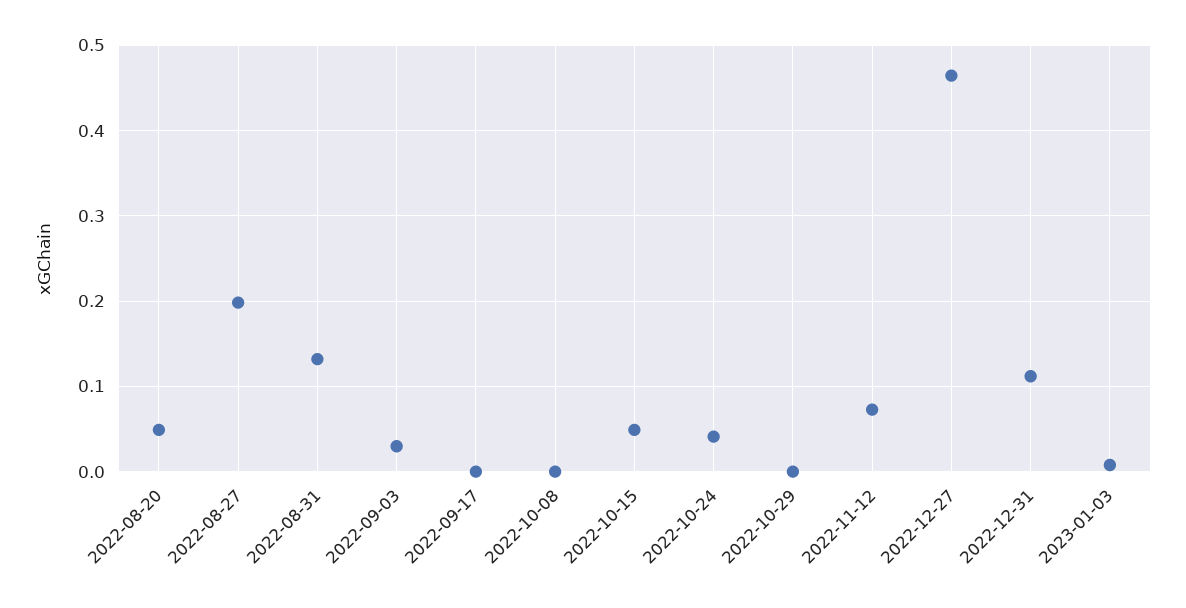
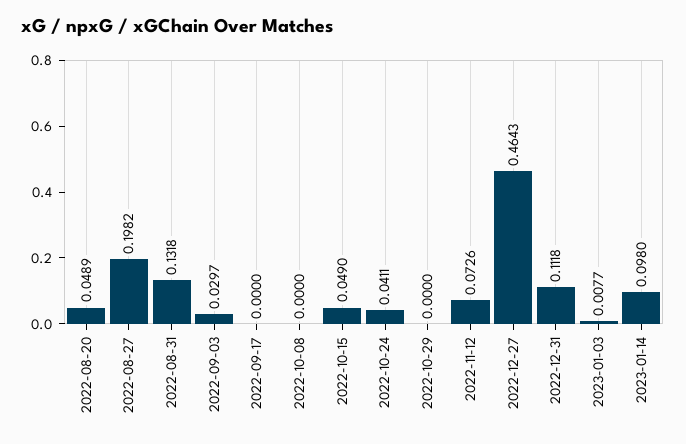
2023-01-14: none -> 0.098

